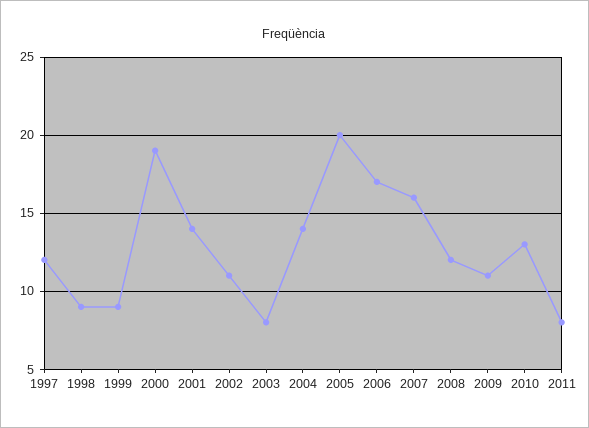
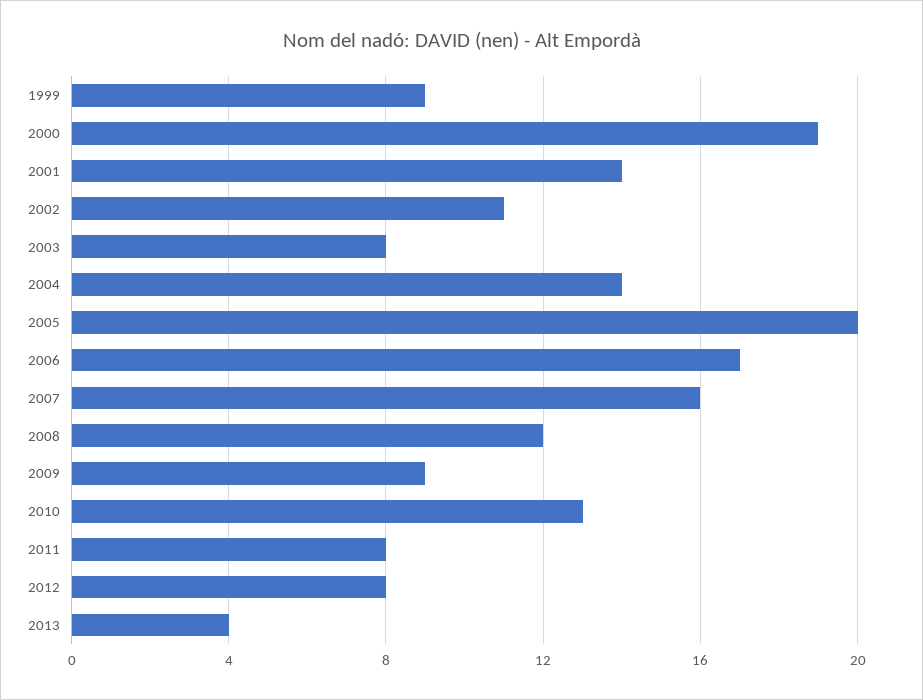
1997: 12 -> none
1998: 9 -> none
2009: 11 -> 9
2012: none -> 8
2013: none -> 4

